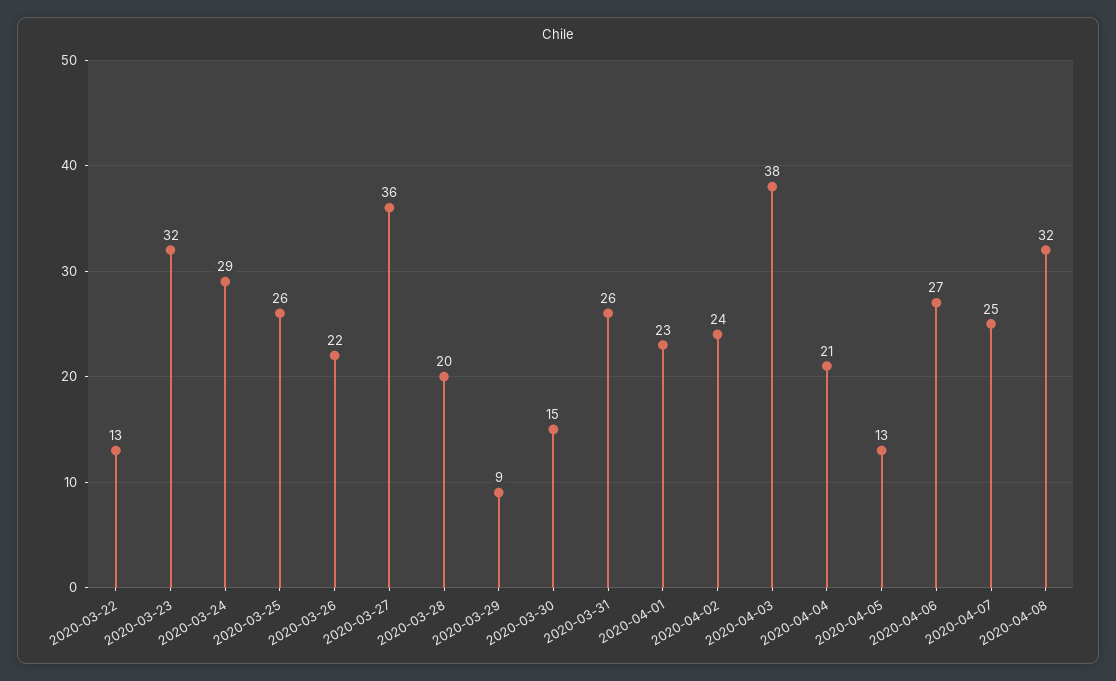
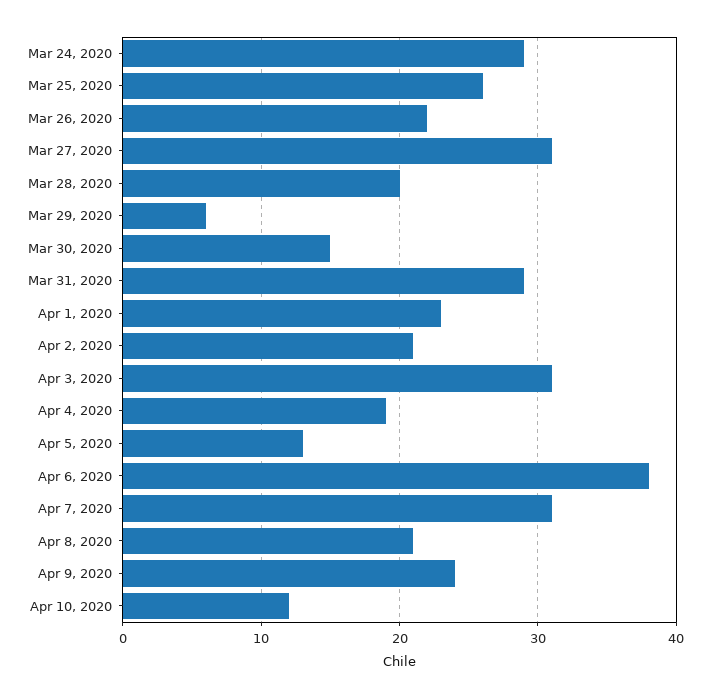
2020-03-22: 13 -> none
2020-03-23: 32 -> none
2020-03-27: 36 -> 31
2020-03-29: 9 -> 6
2020-03-31: 26 -> 29
2020-04-02: 24 -> 21
2020-04-03: 38 -> 31
2020-04-04: 21 -> 19
2020-04-06: 27 -> 38
2020-04-07: 25 -> 31
2020-04-08: 32 -> 21
Apr 9, 2020: none -> 24
Apr 10, 2020: none -> 12

